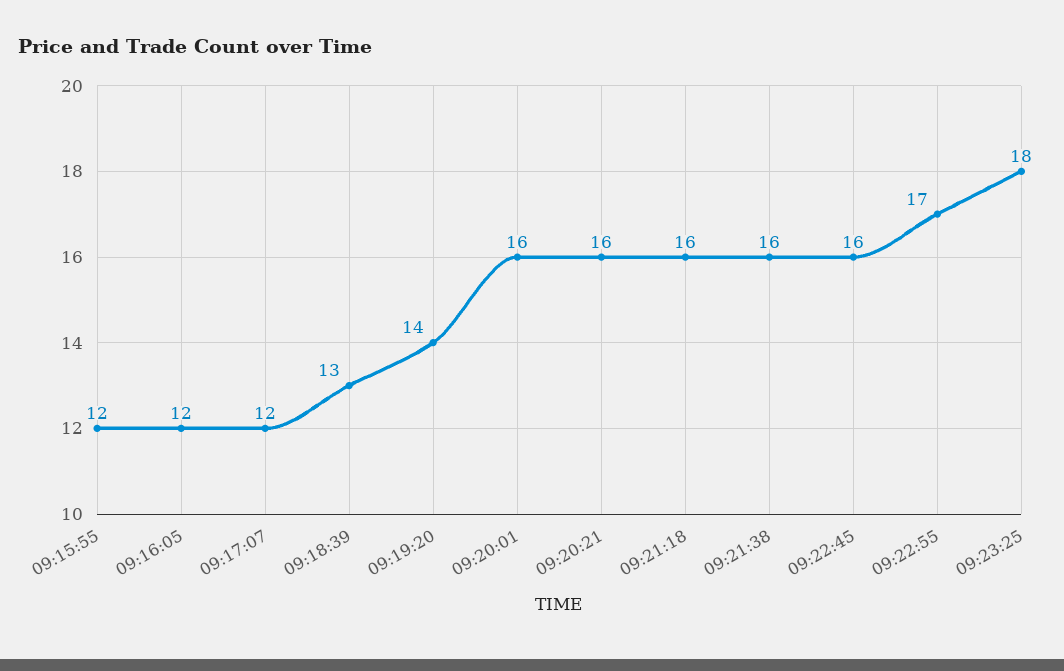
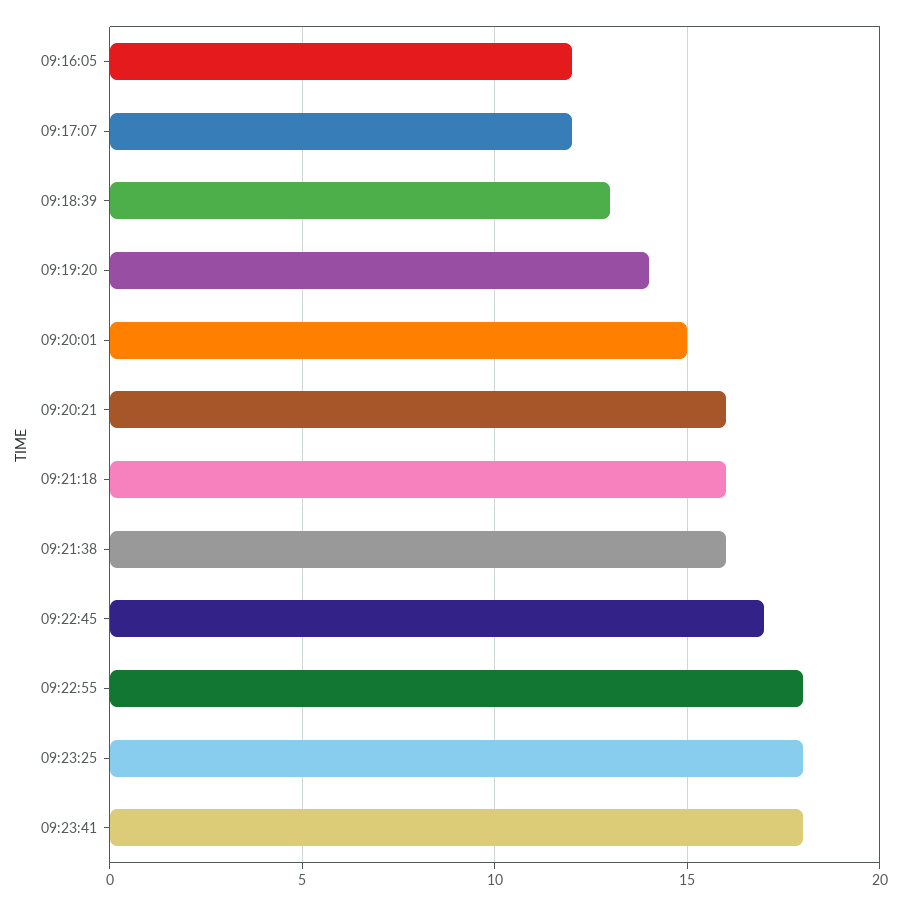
09:15:55: 12 -> none
09:20:01: 16 -> 15
09:22:45: 16 -> 17
09:22:55: 17 -> 18
09:23:41: none -> 18

